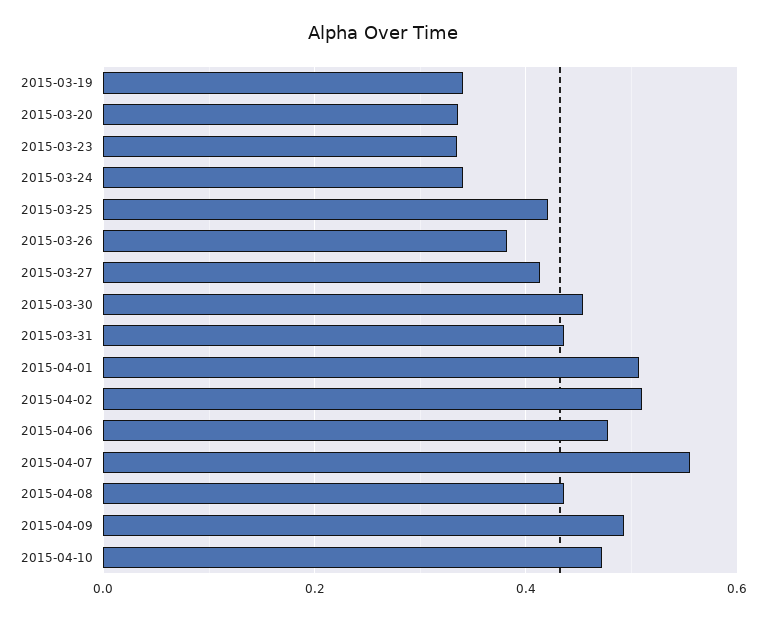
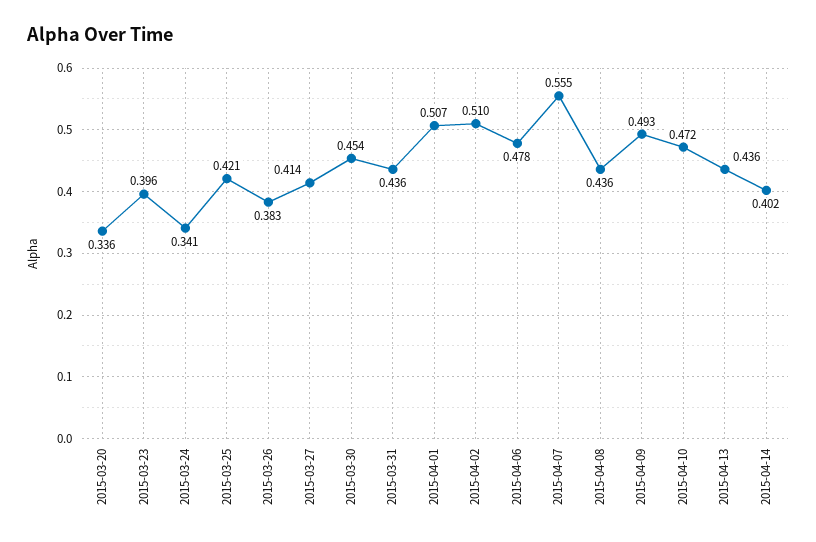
2015-03-19: 0.34 -> none
2015-03-23: 0.34 -> 0.396
2015-04-13: none -> 0.436
2015-04-14: none -> 0.402

